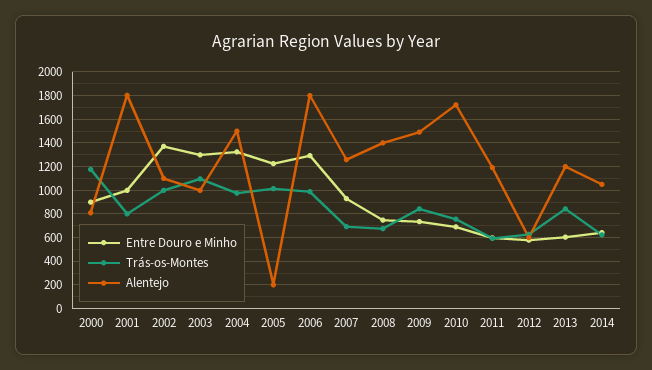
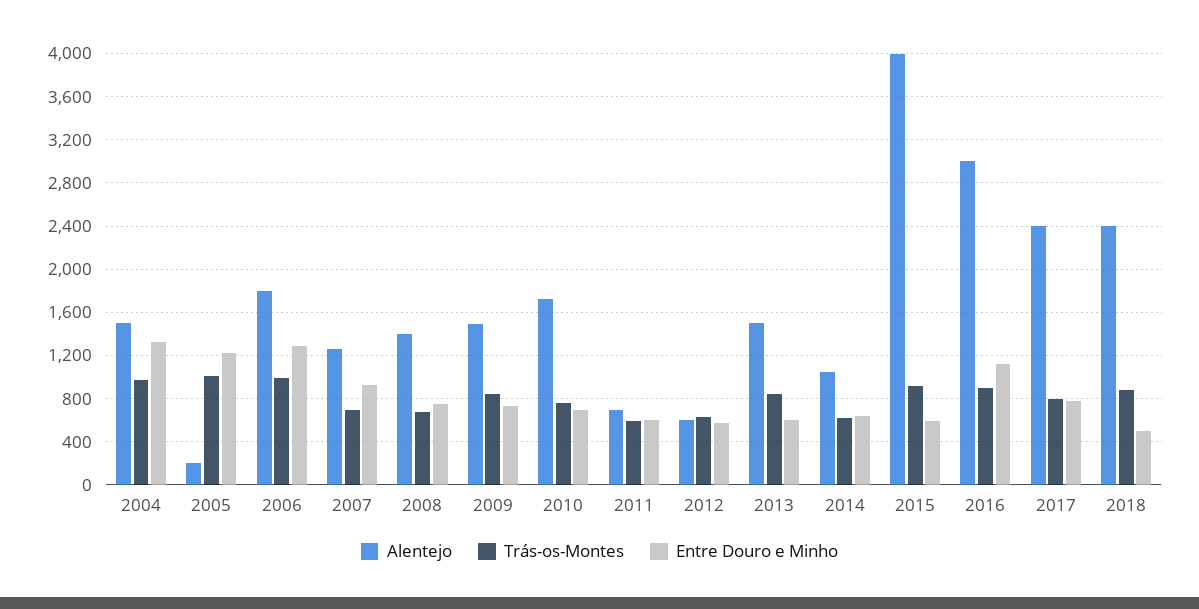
Entre Douro e Minho, 2000: 900 -> none
Trás-os-Montes, 2000: 1200 -> none
Alentejo, 2000: 800 -> none
Entre Douro e Minho, 2001: 1000 -> none
Trás-os-Montes, 2001: 800 -> none
Alentejo, 2001: 1800 -> none
Entre Douro e Minho, 2002: 1400 -> none
Trás-os-Montes, 2002: 1000 -> none
Alentejo, 2002: 1100 -> none
Entre Douro e Minho, 2003: 1300 -> none
Trás-os-Montes, 2003: 1100 -> none
Alentejo, 2003: 1000 -> none
Alentejo, 2011: 1200 -> 700
Alentejo, 2013: 1200 -> 1500
Alentejo, 2015: none -> 4000
Trás-os-Montes, 2015: none -> 900
Entre Douro e Minho, 2015: none -> 600
Alentejo, 2016: none -> 3000
Trás-os-Montes, 2016: none -> 900
Entre Douro e Minho, 2016: none -> 1100
Alentejo, 2017: none -> 2400
Trás-os-Montes, 2017: none -> 800
Entre Douro e Minho, 2017: none -> 800
Alentejo, 2018: none -> 2400
Trás-os-Montes, 2018: none -> 900
Entre Douro e Minho, 2018: none -> 500

